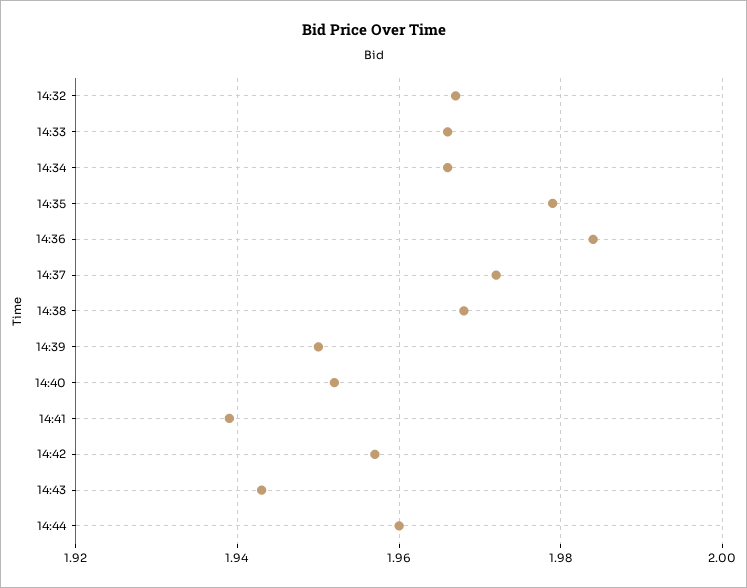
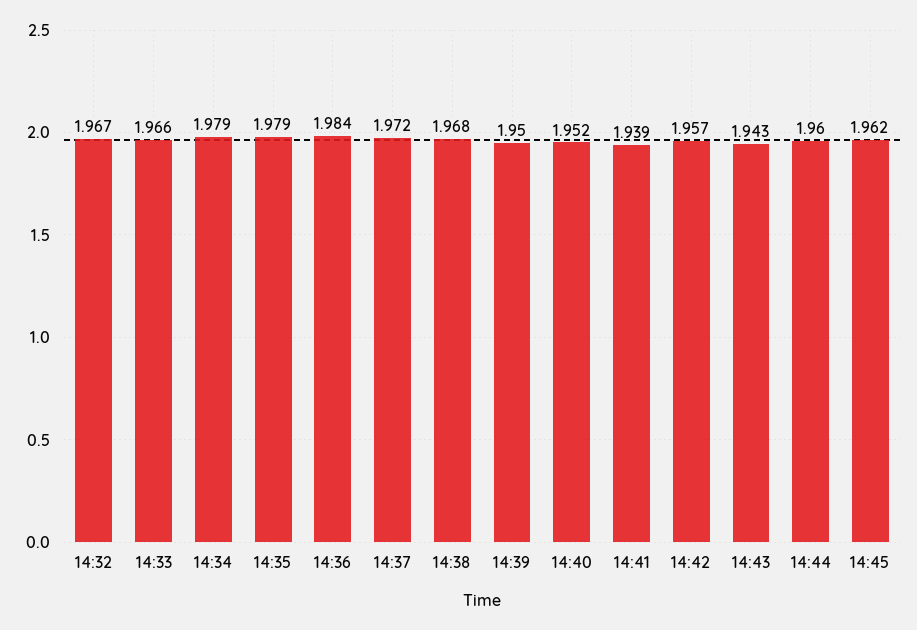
14:34: 1.965 -> 1.979
14:45: none -> 1.962

